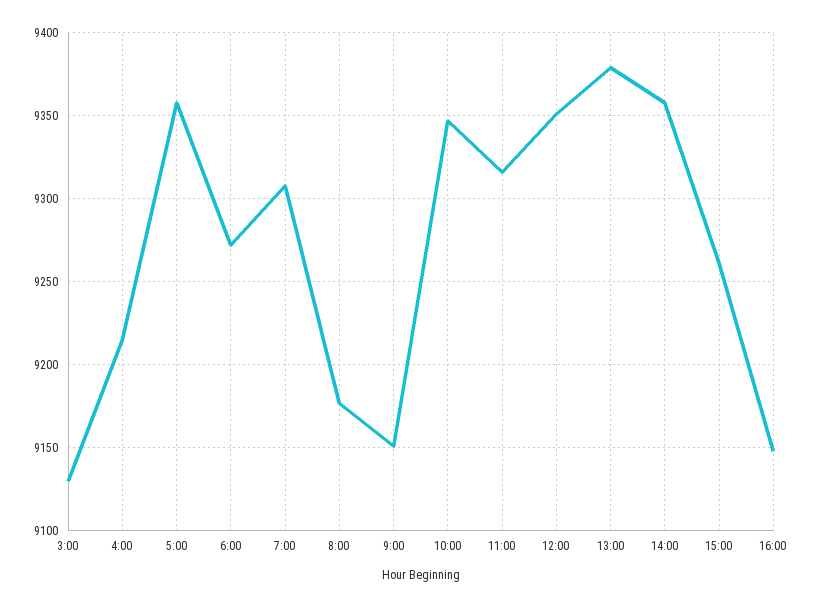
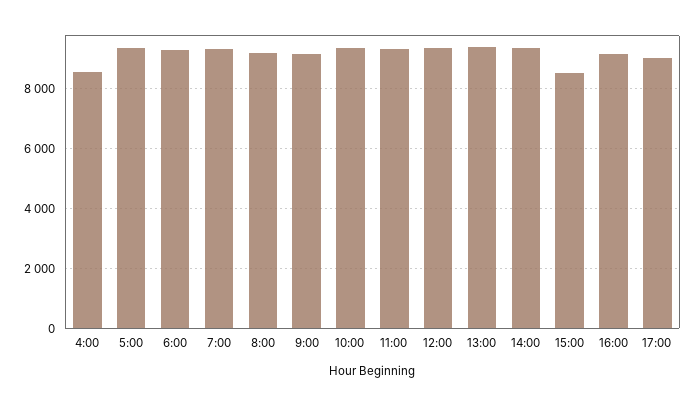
3:00: 9130 -> none
4:00: 9215 -> 8500
15:00: 9260 -> 8500
17:00: none -> 9000

